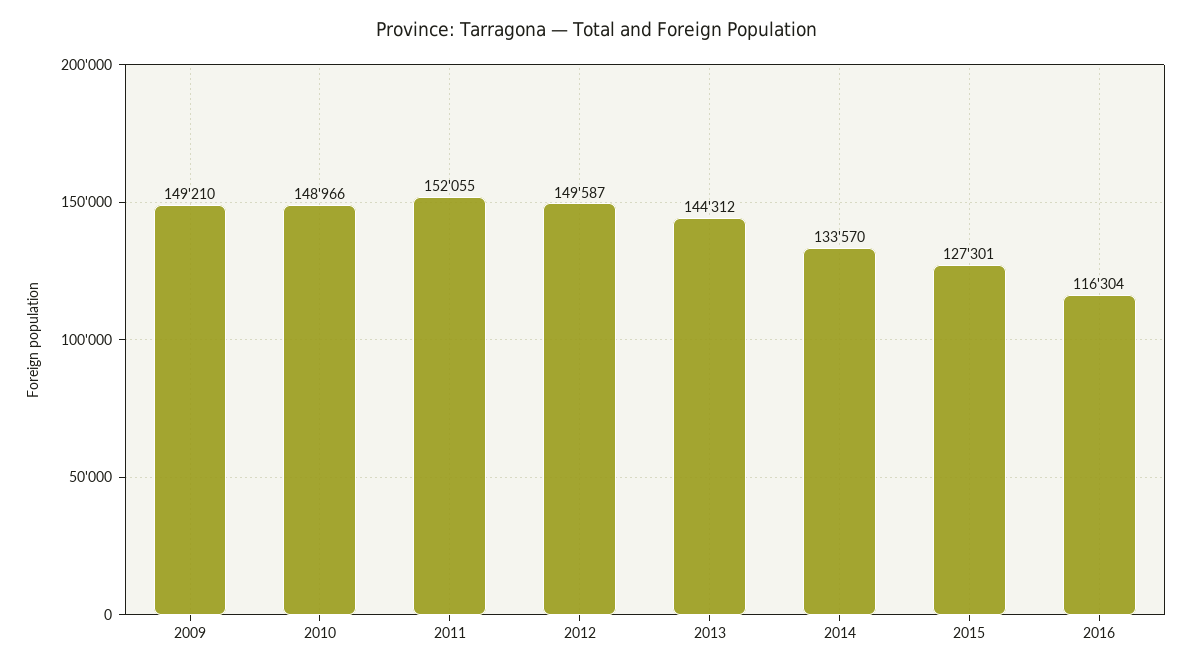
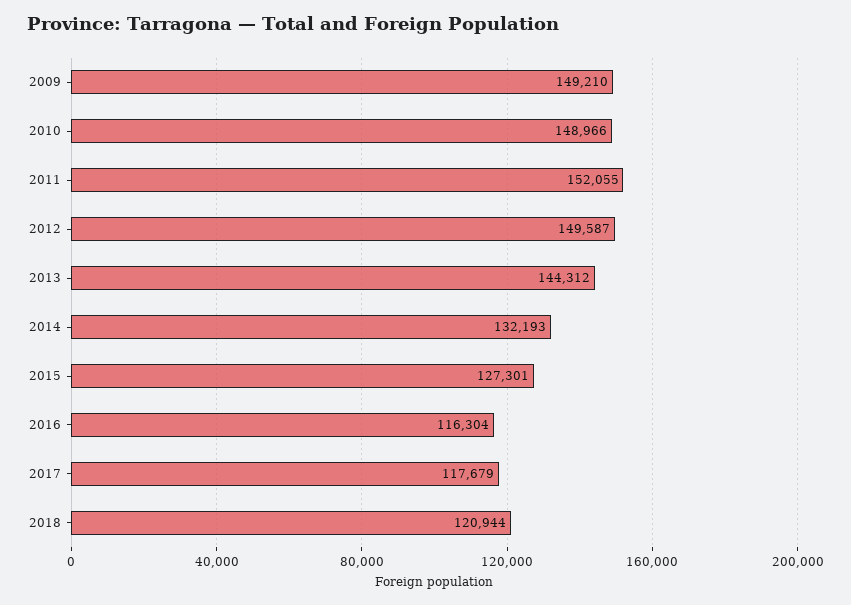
2014: 133570 -> 132193
2017: none -> 117679
2018: none -> 120944

